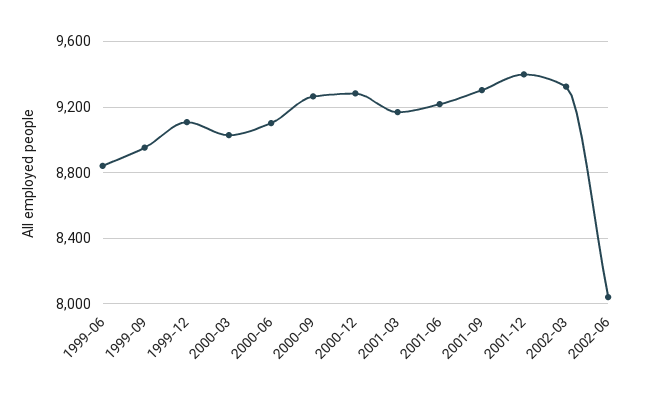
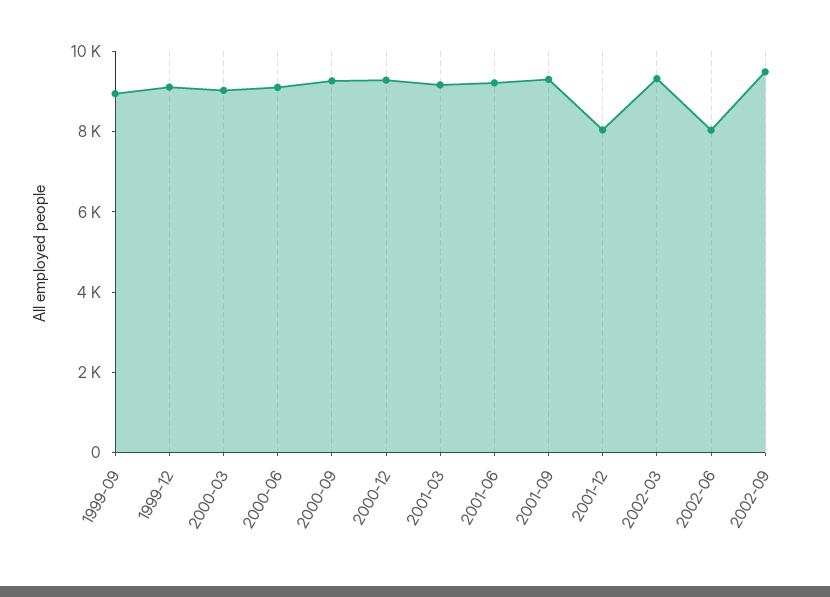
1999-06: 8850 -> none
2001-12: 9400 -> 8000
2002-09: none -> 9500

